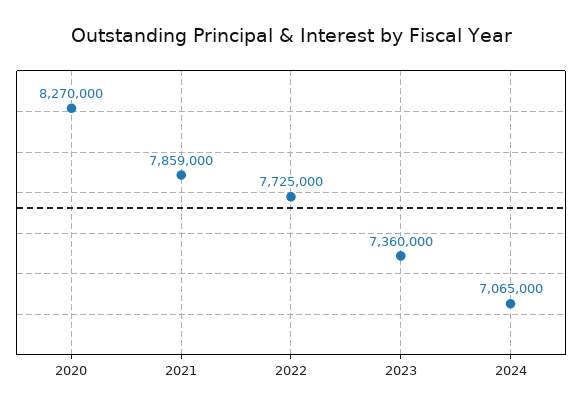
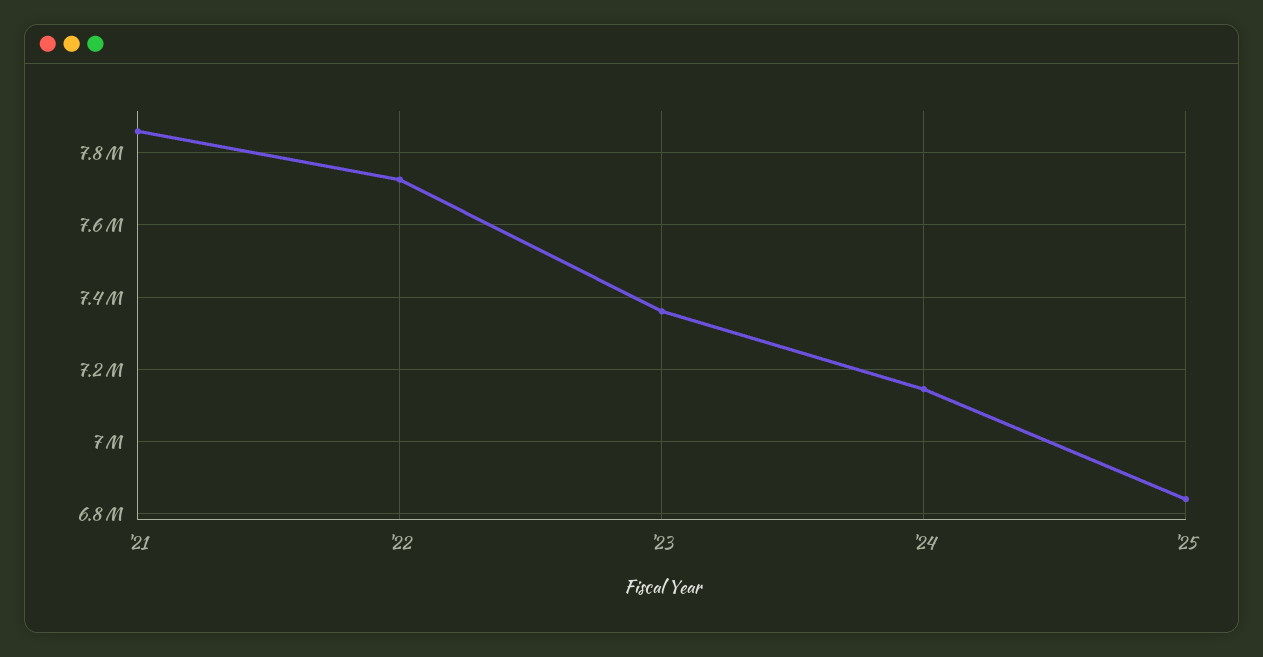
2020: 8270000 -> none
2024: 7065000 -> 7140000
'25: none -> 6840000

